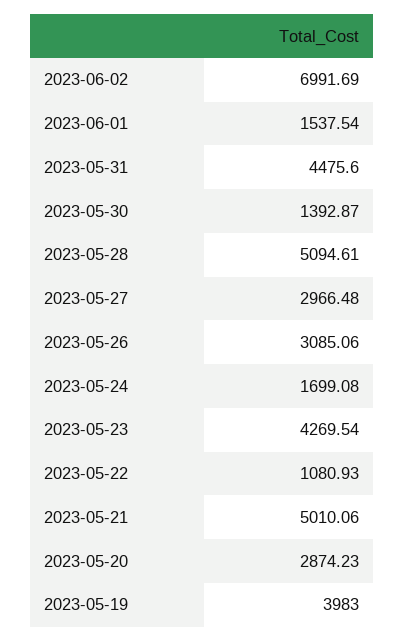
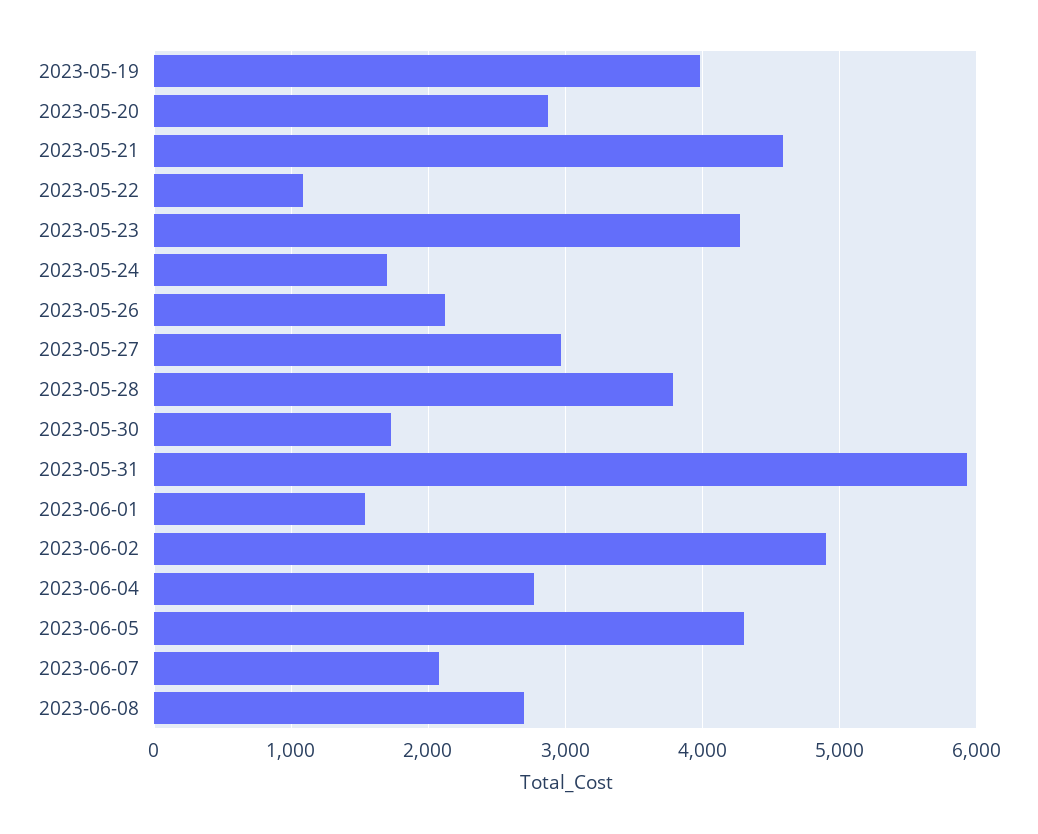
2023-06-02: 6991.69 -> 4900
2023-05-31: 4475.6 -> 5900
2023-05-30: 1392.87 -> 1700
2023-05-28: 5094.61 -> 3800
2023-05-26: 3085.06 -> 2100
2023-05-21: 5010.06 -> 4600
2023-06-04: none -> 2800
2023-06-05: none -> 4300
2023-06-07: none -> 2100
2023-06-08: none -> 2700

